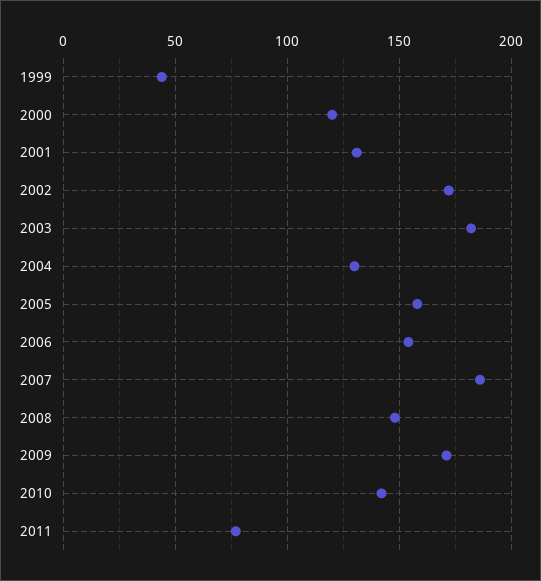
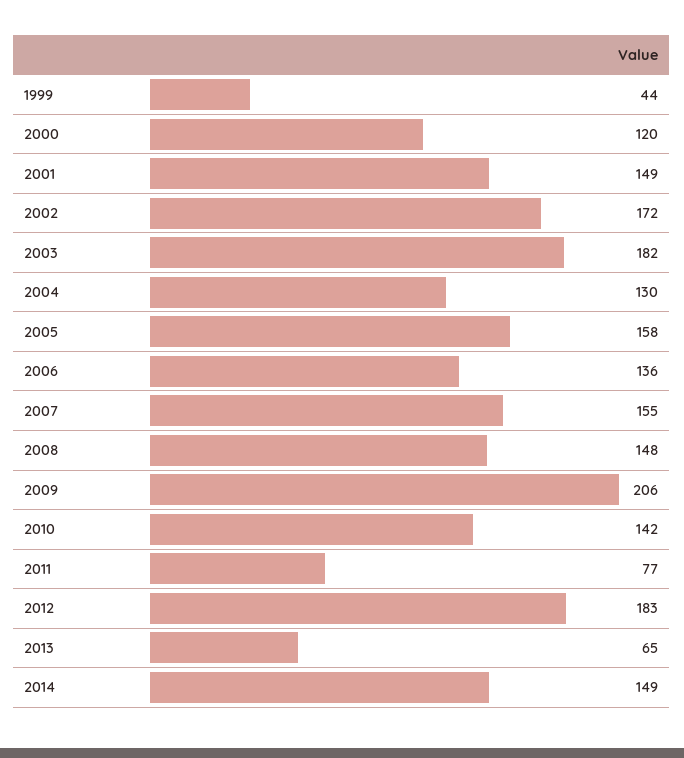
2001: 130 -> 149
2006: 155 -> 136
2007: 185 -> 155
2009: 170 -> 206
2012: none -> 183
2013: none -> 65
2014: none -> 149

